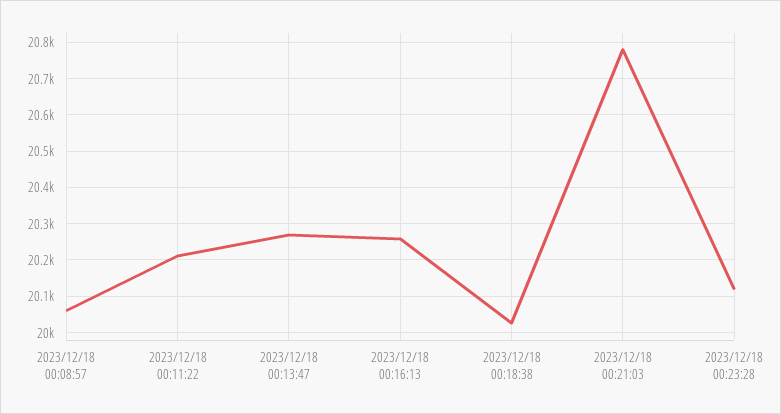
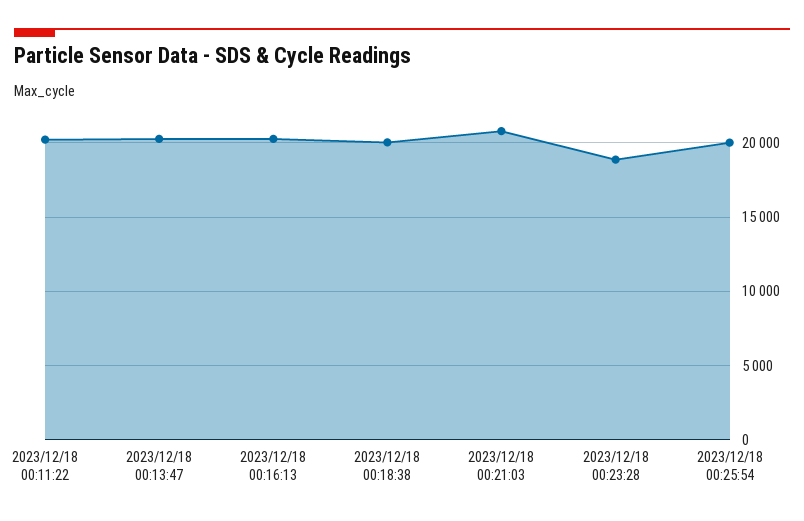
2023/12/18 00:08:57: 20060 -> none
2023/12/18 00:23:28: 20120 -> 19000
2023/12/18 00:25:54: none -> 20000

